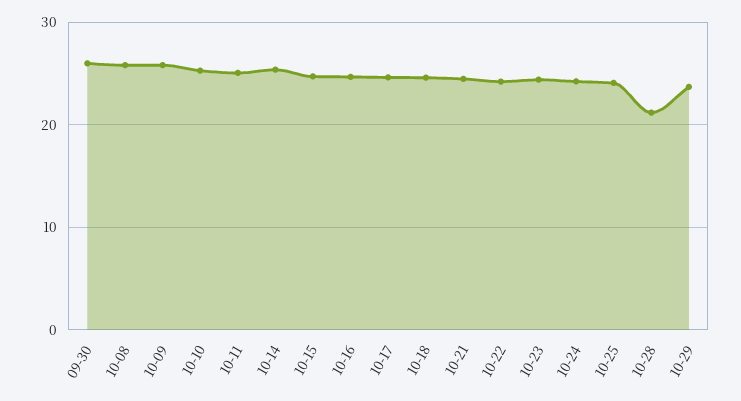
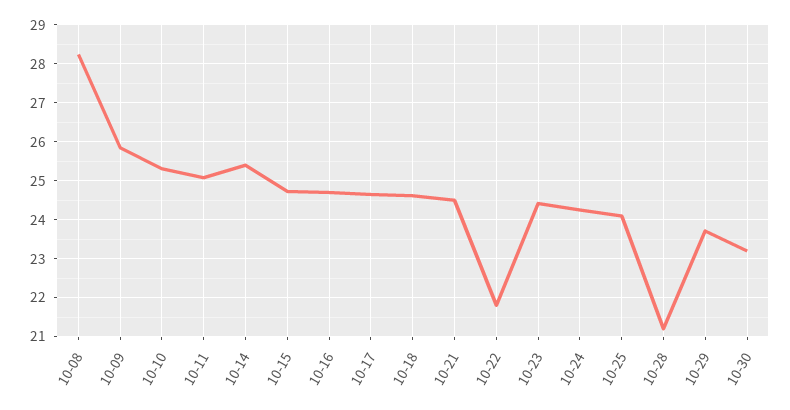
09-30: 26 -> none
10-08: 26 -> 28.2
10-22: 24 -> 21.8
10-30: none -> 23.2

